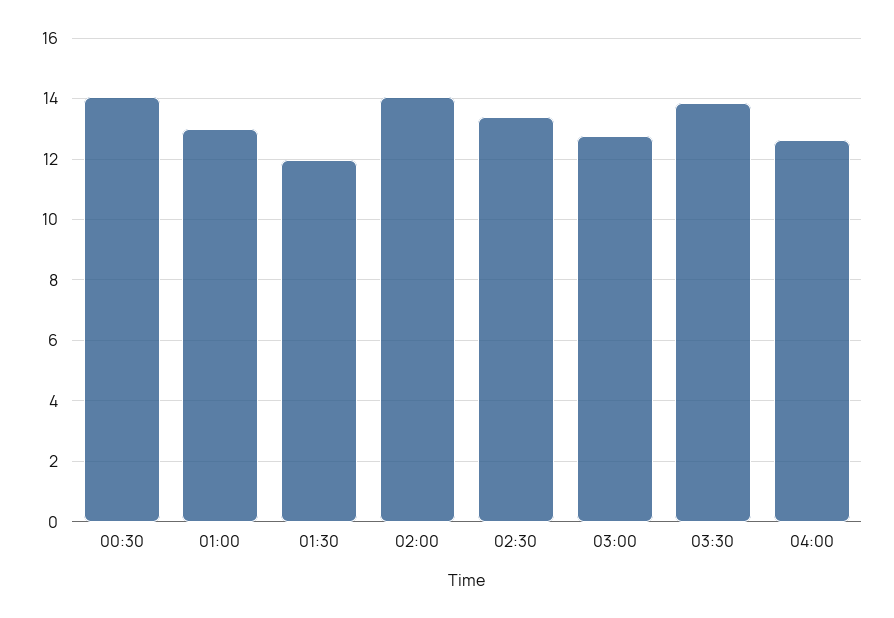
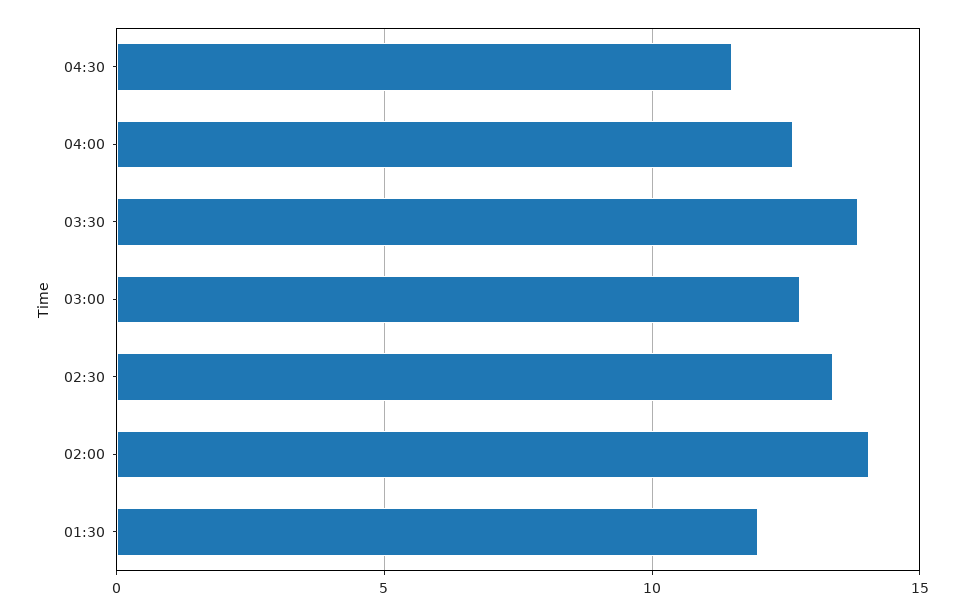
00:30: 14 -> none
01:00: 13 -> none
04:30: none -> 11.5

